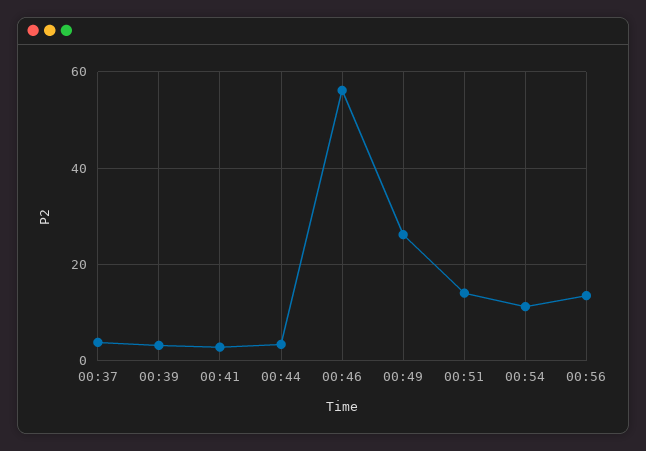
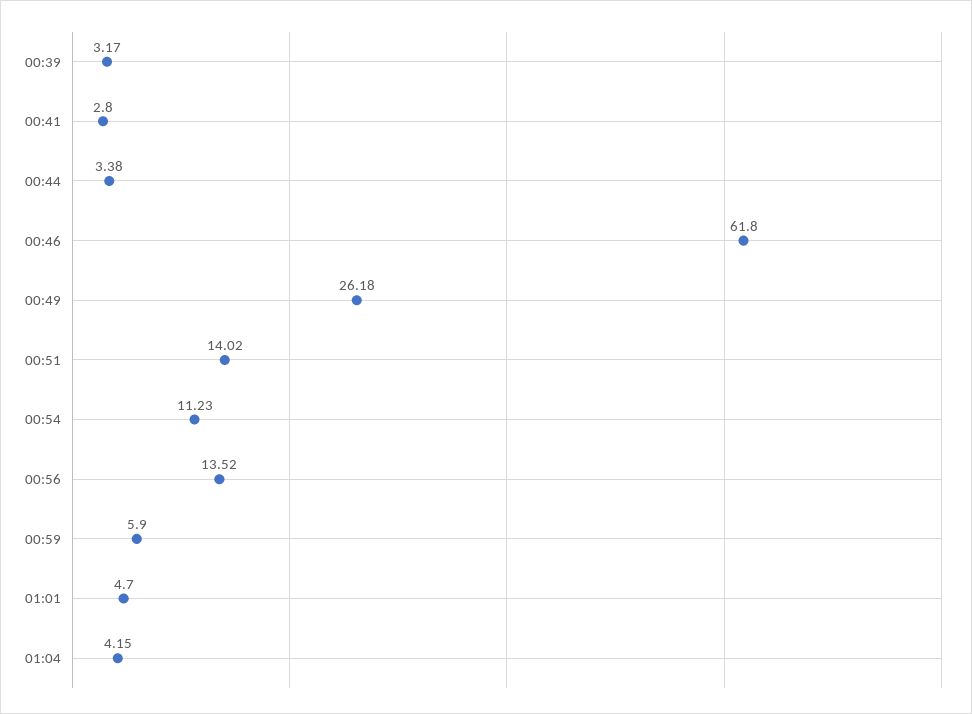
00:37: 4 -> none
00:46: 56 -> 61.8
00:59: none -> 5.9
01:01: none -> 4.7
01:04: none -> 4.15

